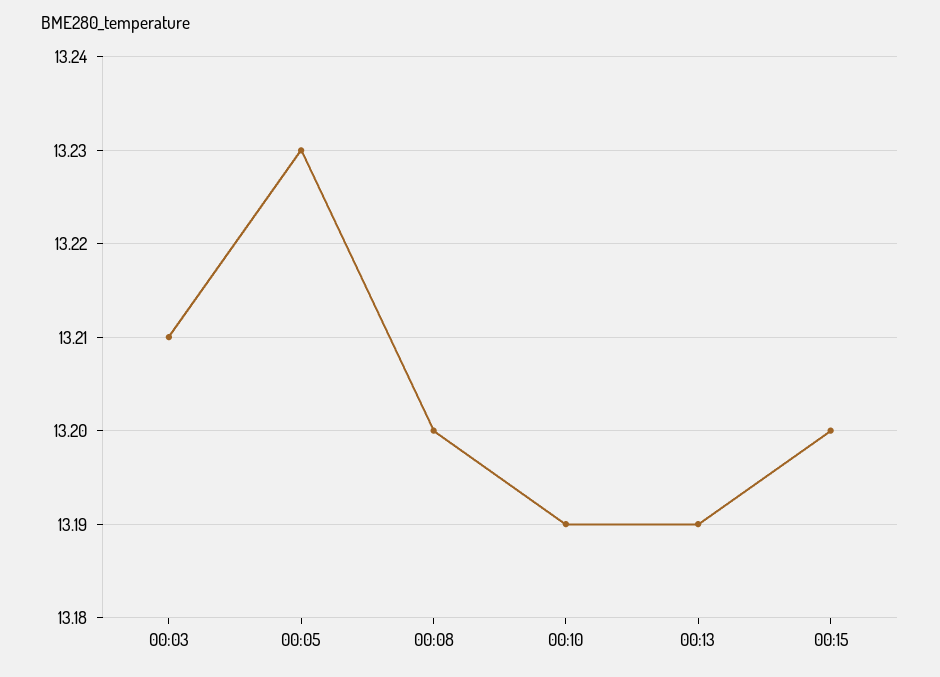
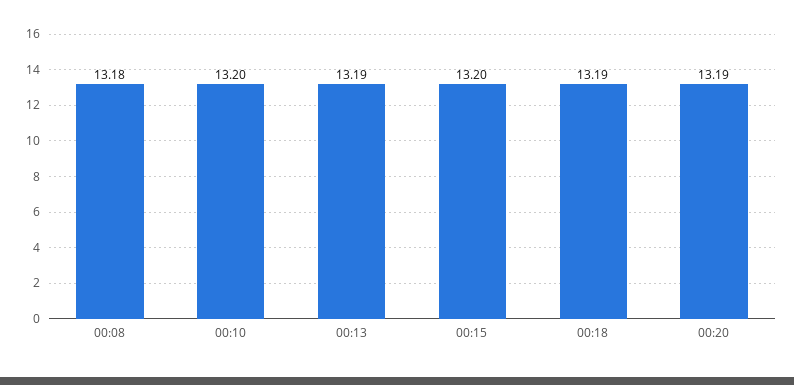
00:03: 13.21 -> none
00:05: 13.23 -> none
00:08: 13.2 -> 13.18
00:10: 13.19 -> 13.2
00:18: none -> 13.19
00:20: none -> 13.19

